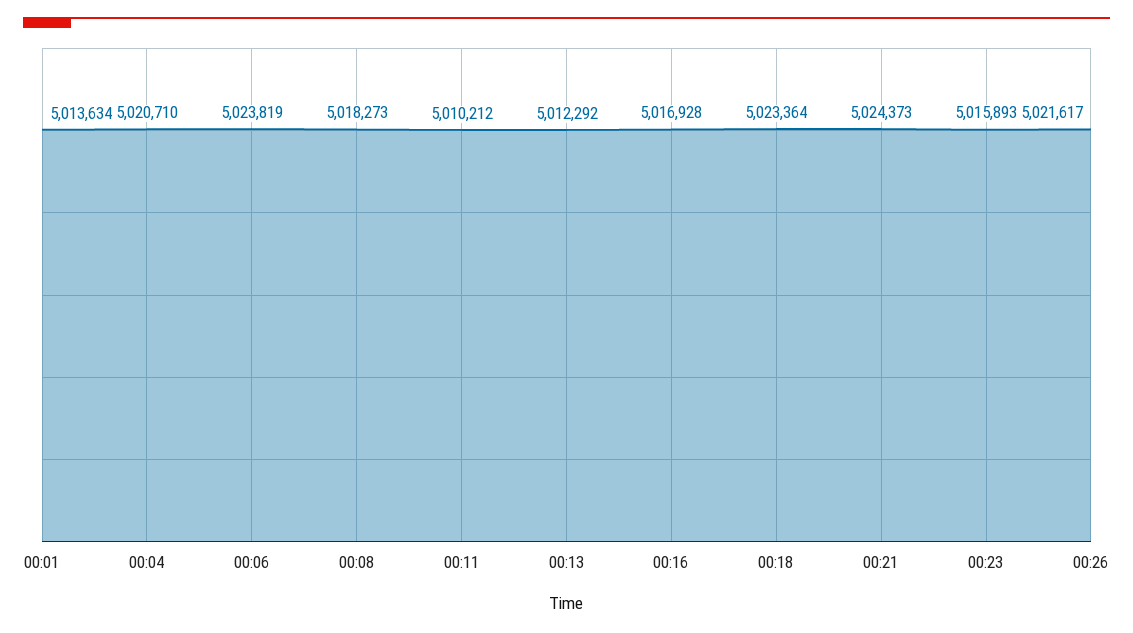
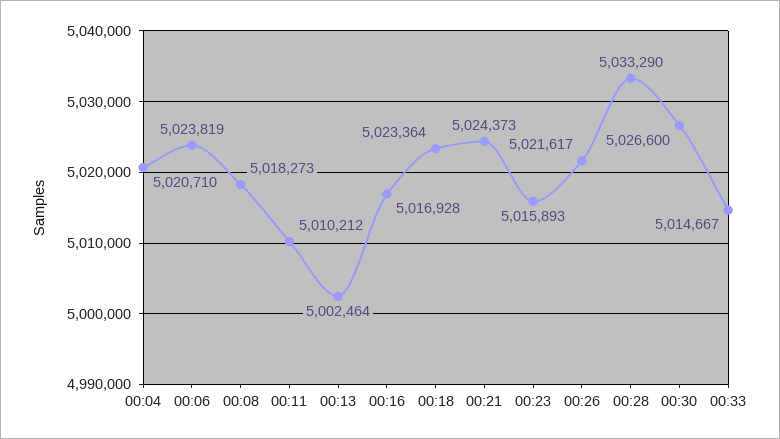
00:01: 5013634 -> none
00:13: 5012292 -> 5002464
00:28: none -> 5033290
00:30: none -> 5026600
00:33: none -> 5014667

